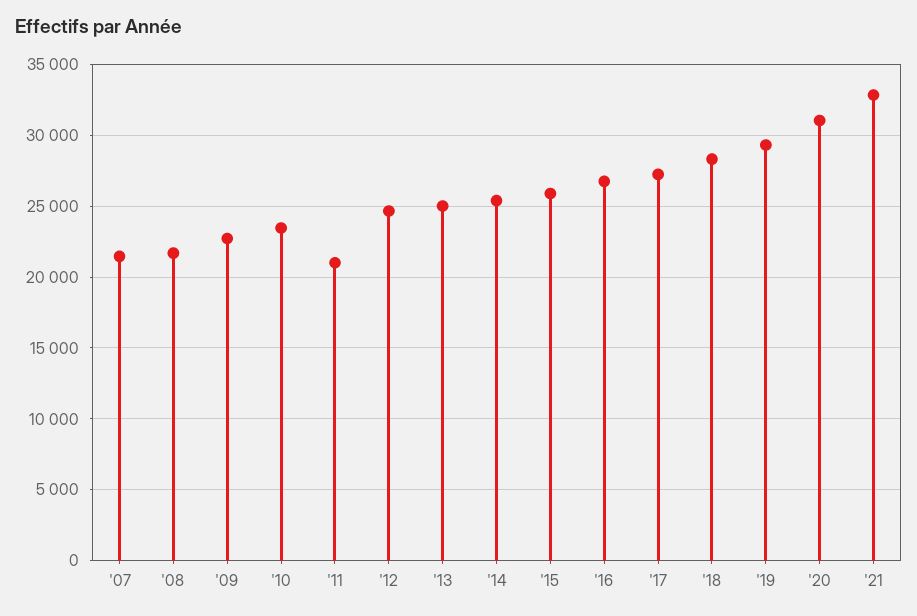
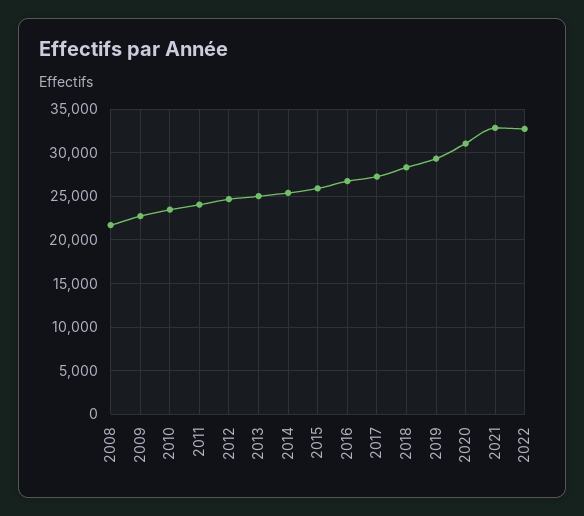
'07: 21500 -> none
'11: 21000 -> 24000
2022: none -> 33000

